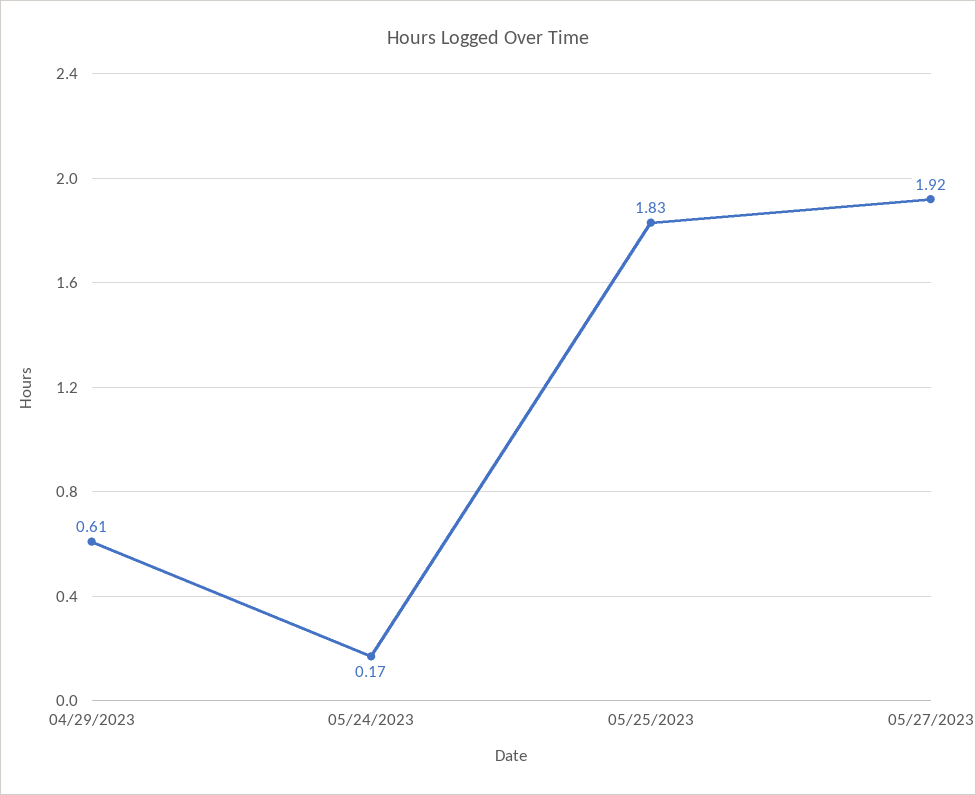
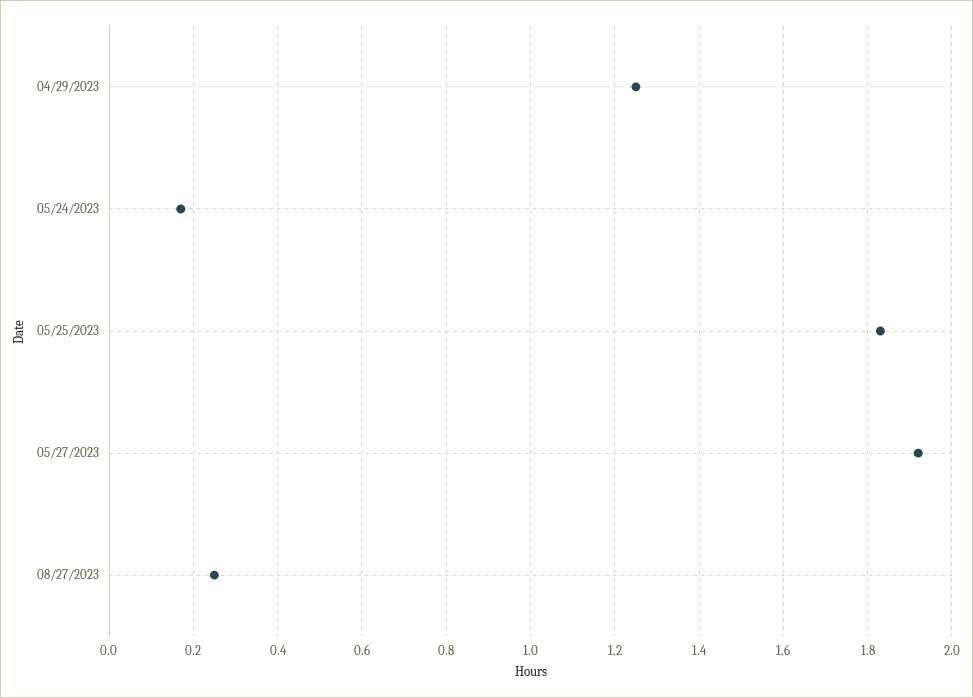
04/29/2023: 0.61 -> 1.25
08/27/2023: none -> 0.25

